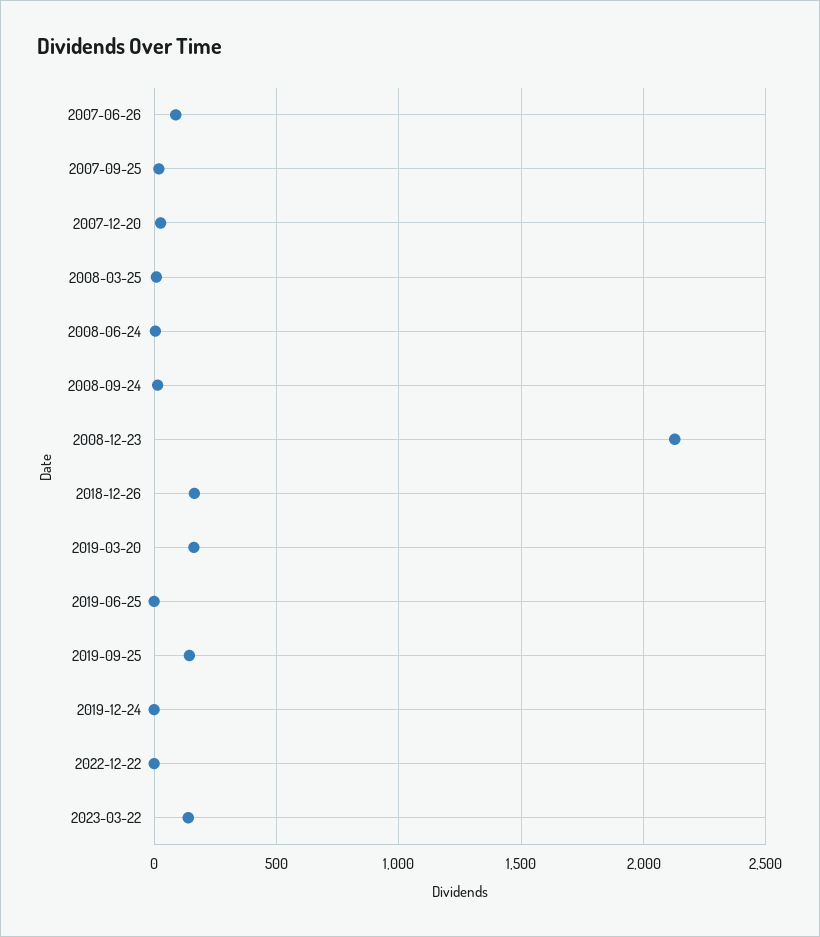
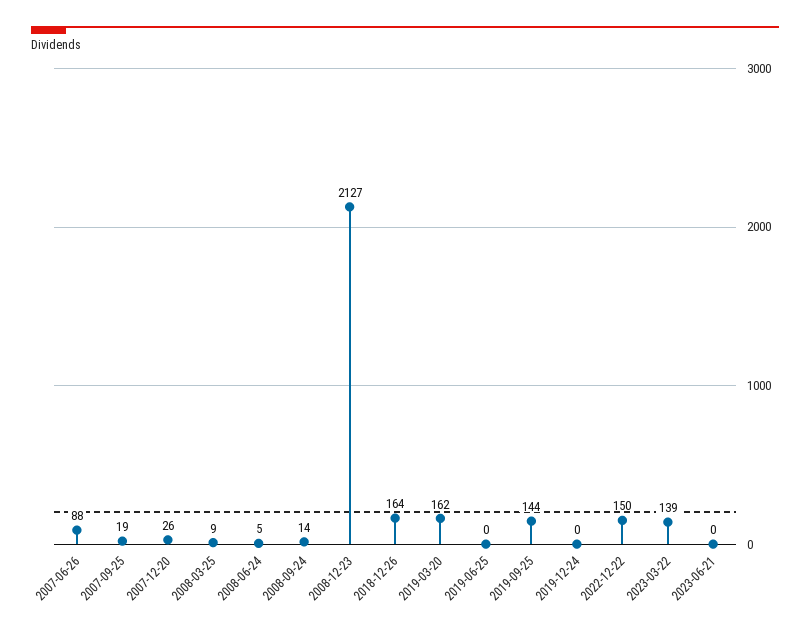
2022-12-22: 0 -> 150
2023-06-21: none -> 0

